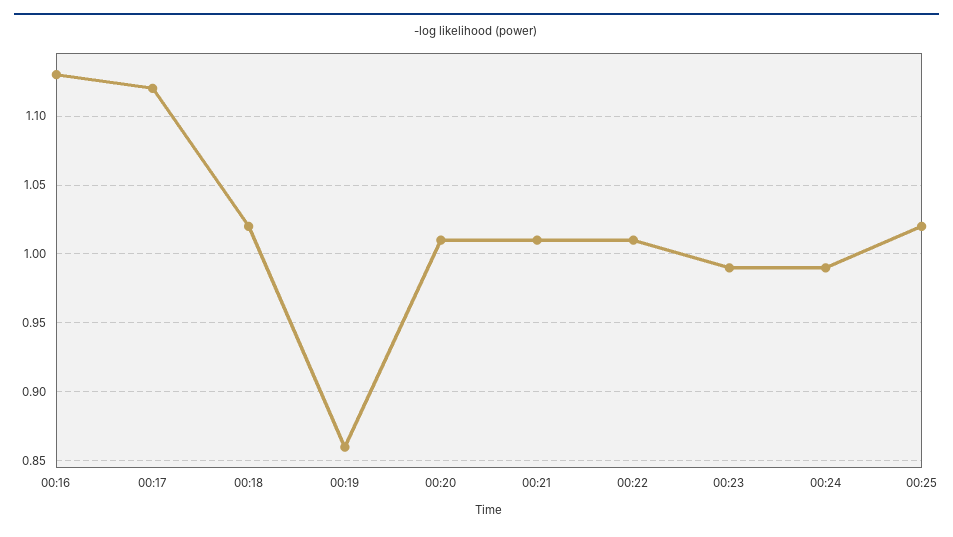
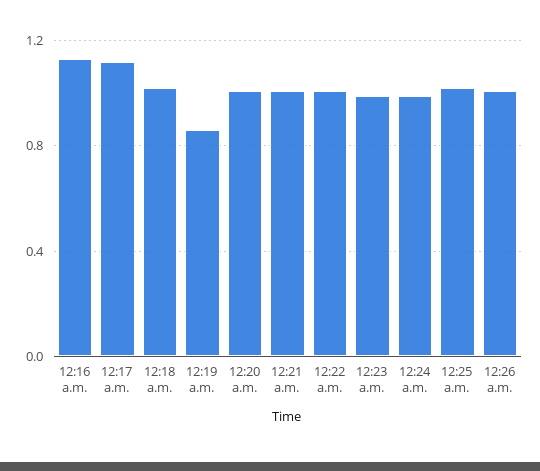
12:26 a.m.: none -> 1

